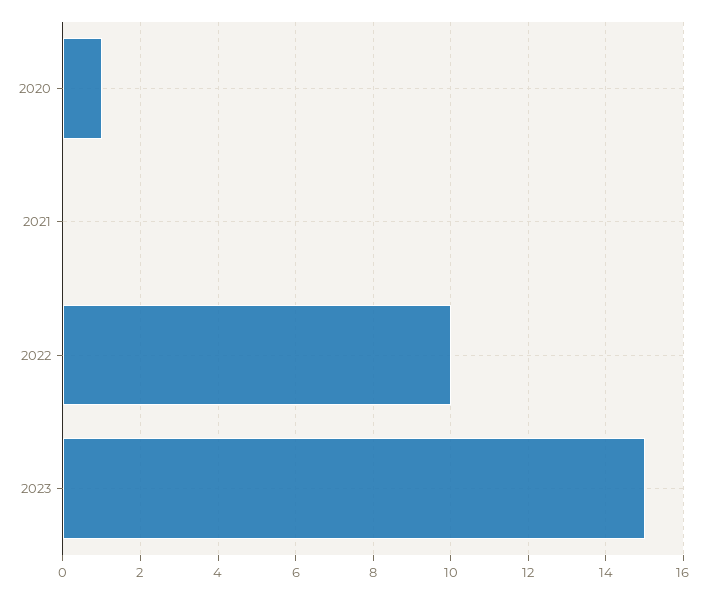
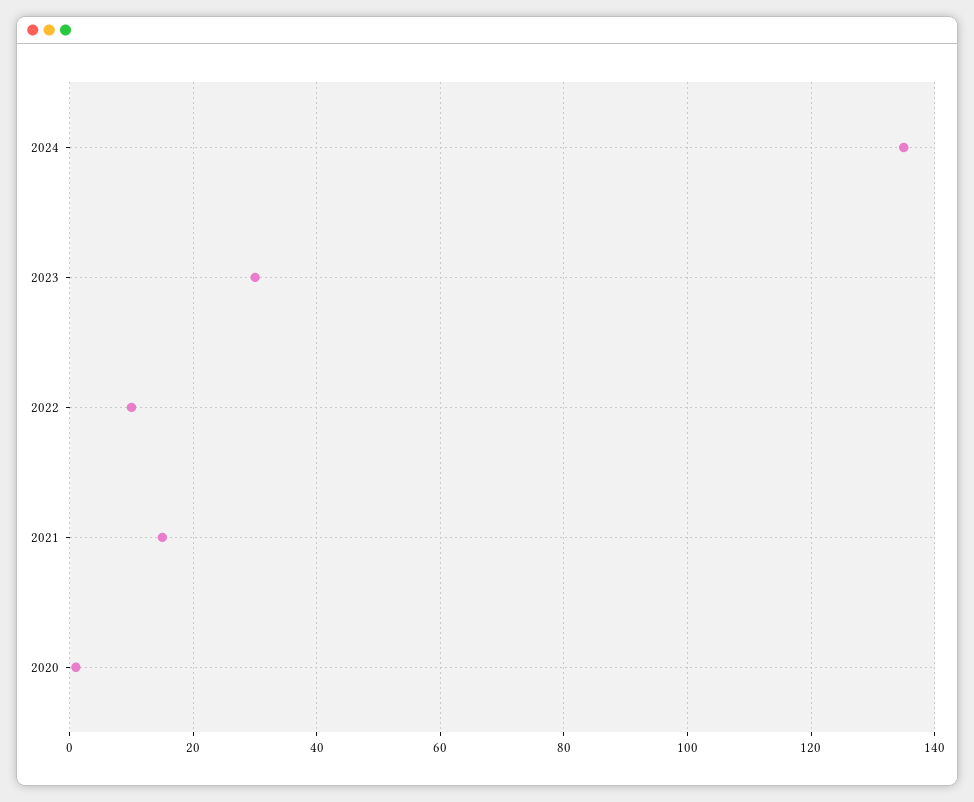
2021: 0 -> 15
2023: 15 -> 30
2024: none -> 135

